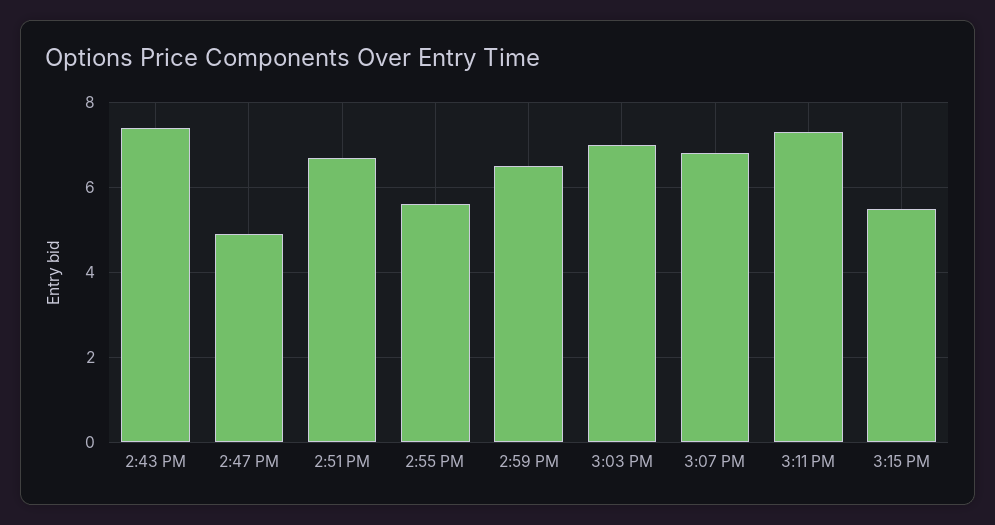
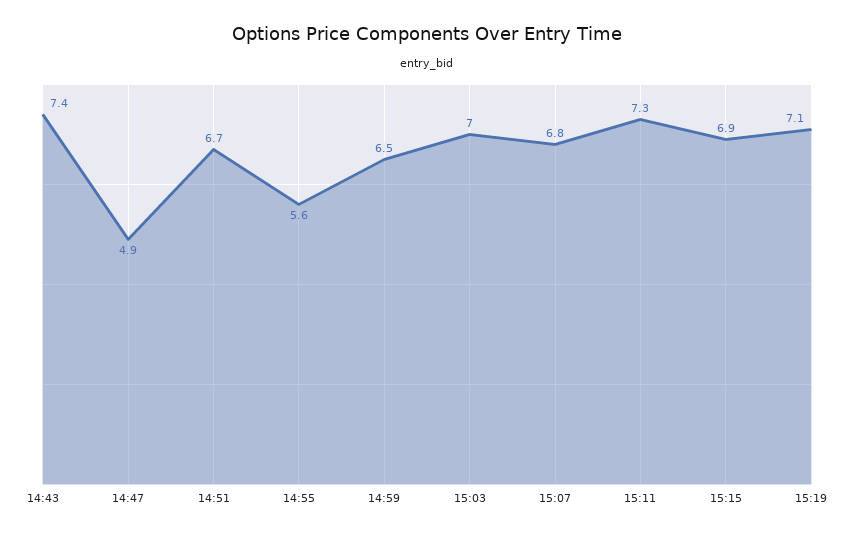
3:15 PM: 5.5 -> 6.9
15:19: none -> 7.1

